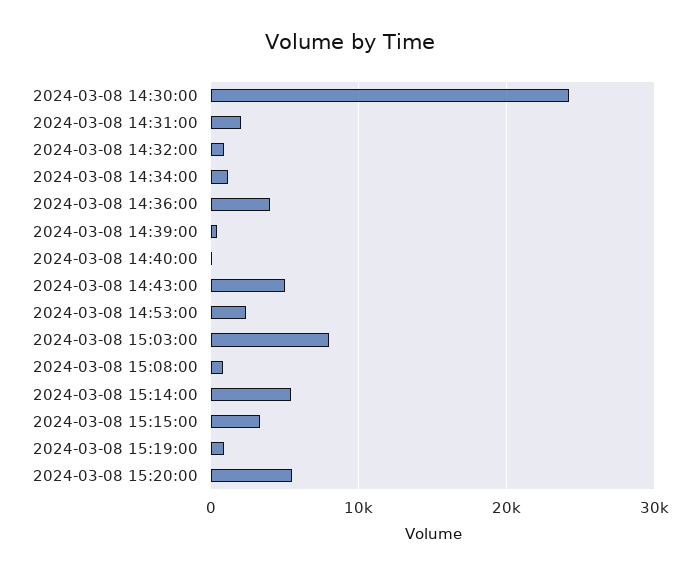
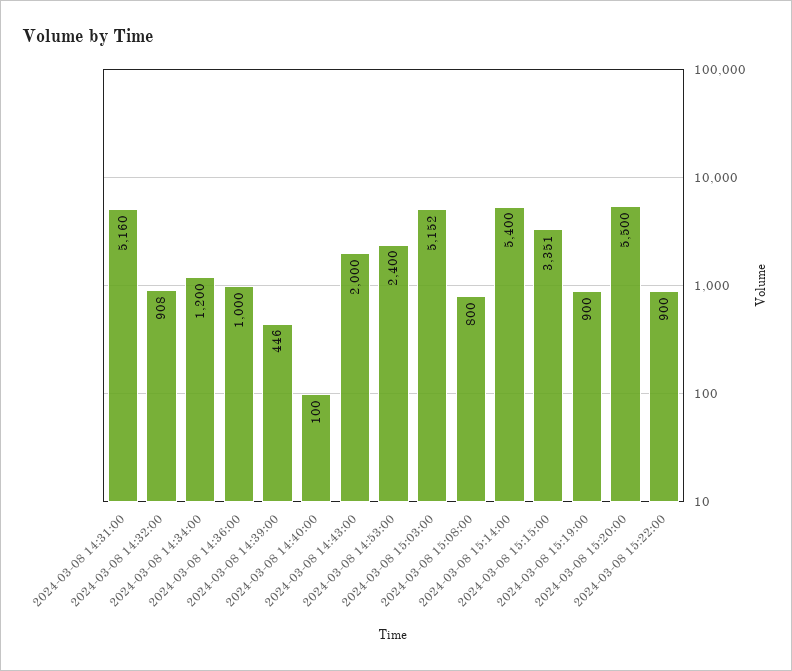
2024-03-08 14:30:00: 24000 -> none
2024-03-08 14:31:00: 2000 -> 5160
2024-03-08 14:36:00: 4000 -> 1000
2024-03-08 14:43:00: 5000 -> 2000
2024-03-08 15:03:00: 8000 -> 5152
2024-03-08 15:22:00: none -> 900

